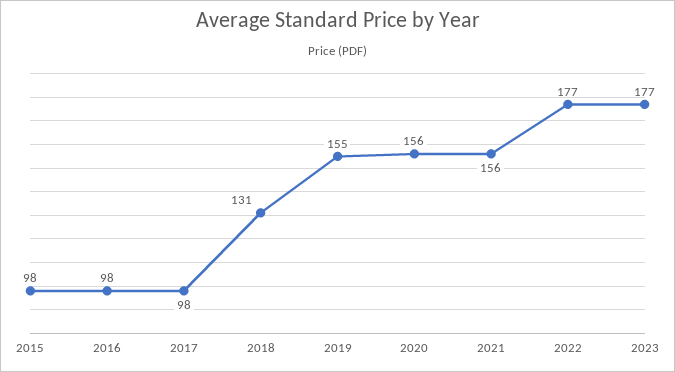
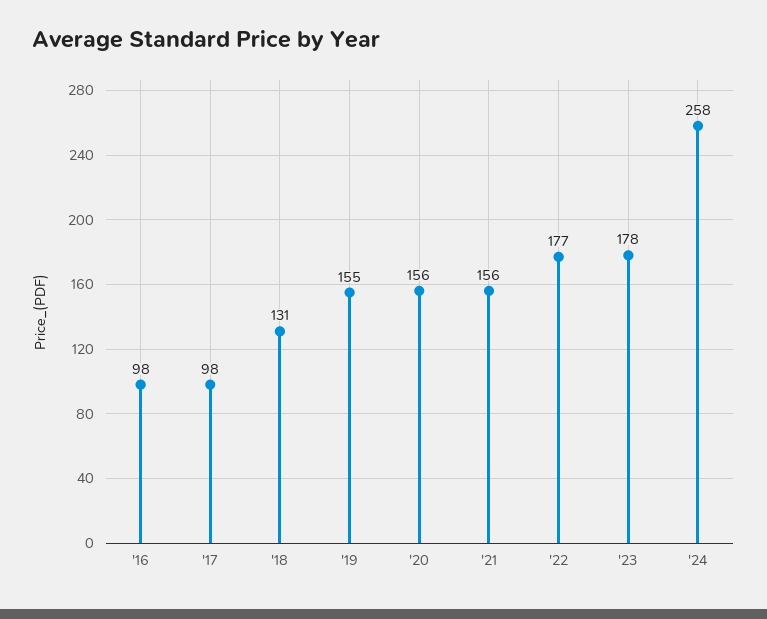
2015: 98 -> none
2023: 177 -> 178
'24: none -> 258

